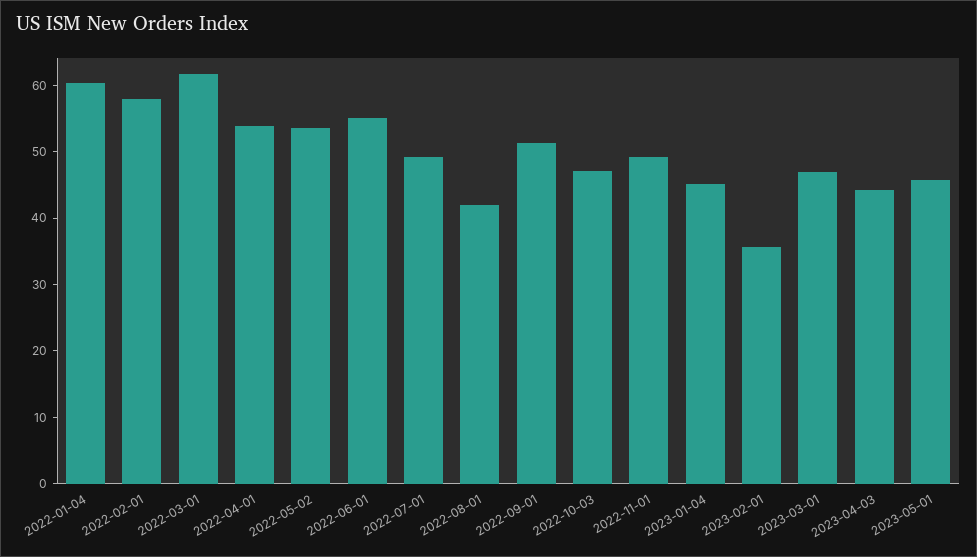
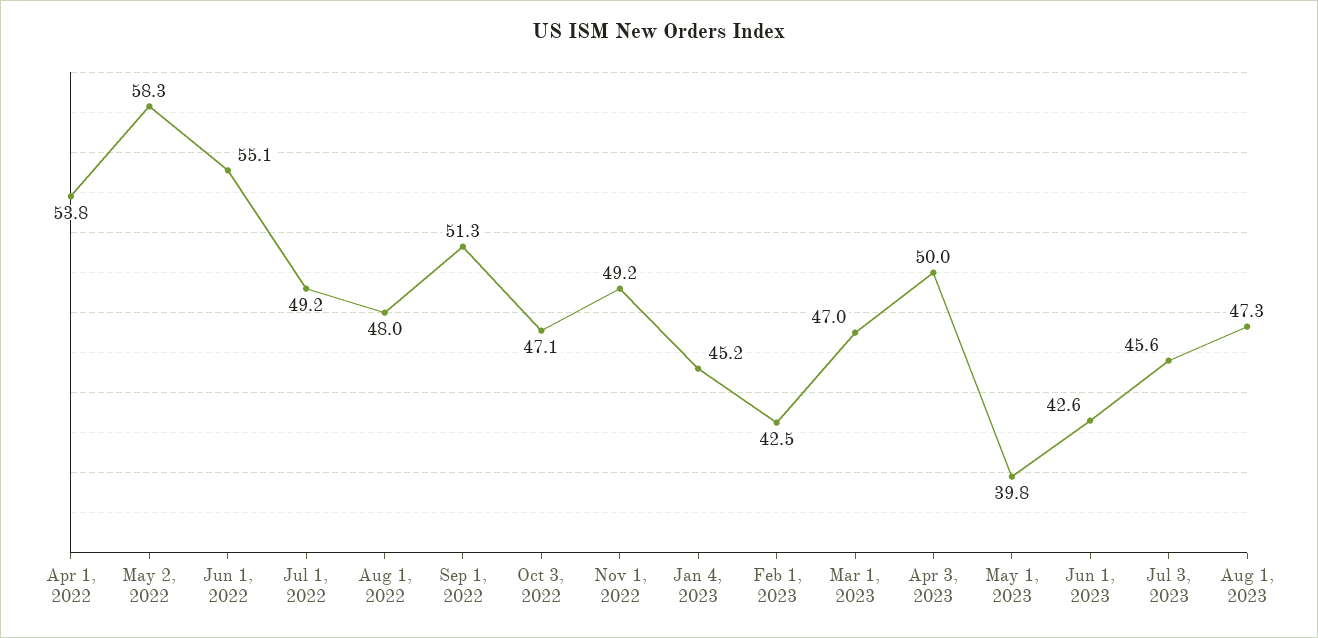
2022-01-04: 60 -> none
2022-02-01: 58 -> none
2022-03-01: 62 -> none
2022-05-02: 54 -> 58.3
2022-08-01: 42 -> 48
2023-02-01: 36 -> 42.5
2023-04-03: 44 -> 50
2023-05-01: 46 -> 39.8
Jun 1, 2023: none -> 42.6
Jul 3, 2023: none -> 45.6
Aug 1, 2023: none -> 47.3

